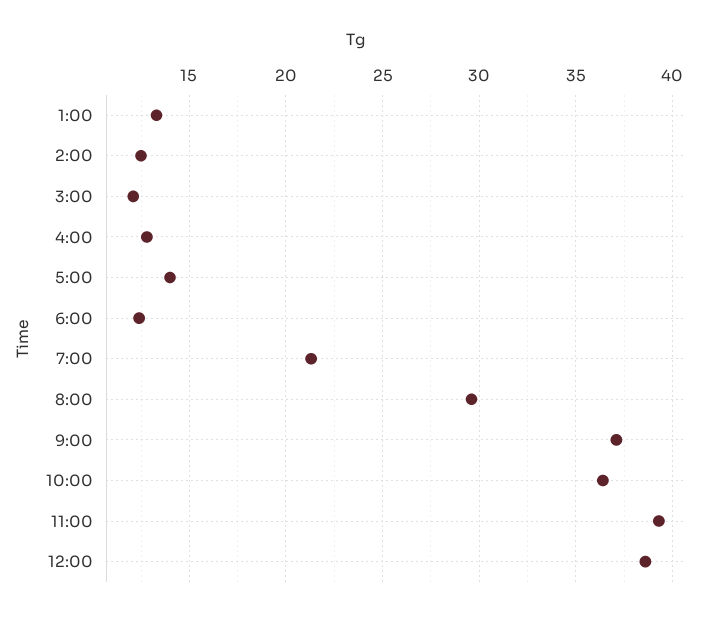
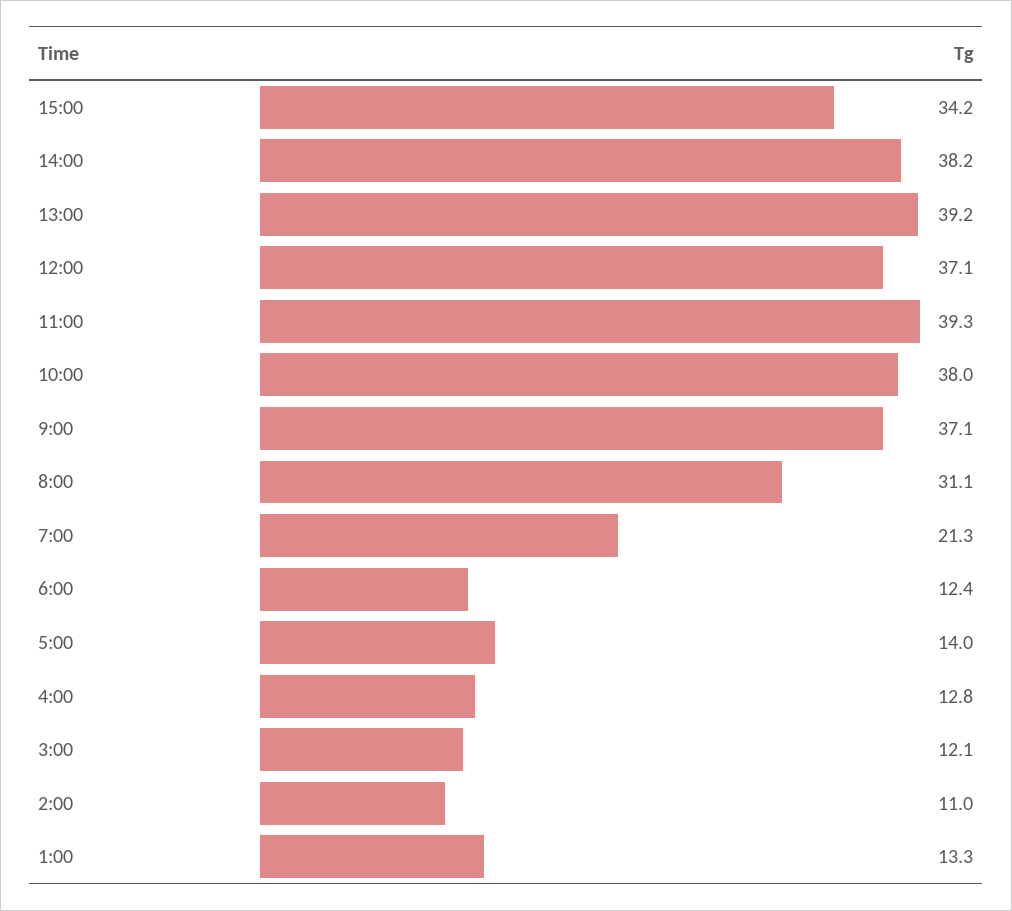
2:00: 12.5 -> 11
8:00: 29.5 -> 31.1
10:00: 36.5 -> 38
12:00: 38.5 -> 37.1
15:00: none -> 34.2
14:00: none -> 38.2
13:00: none -> 39.2

